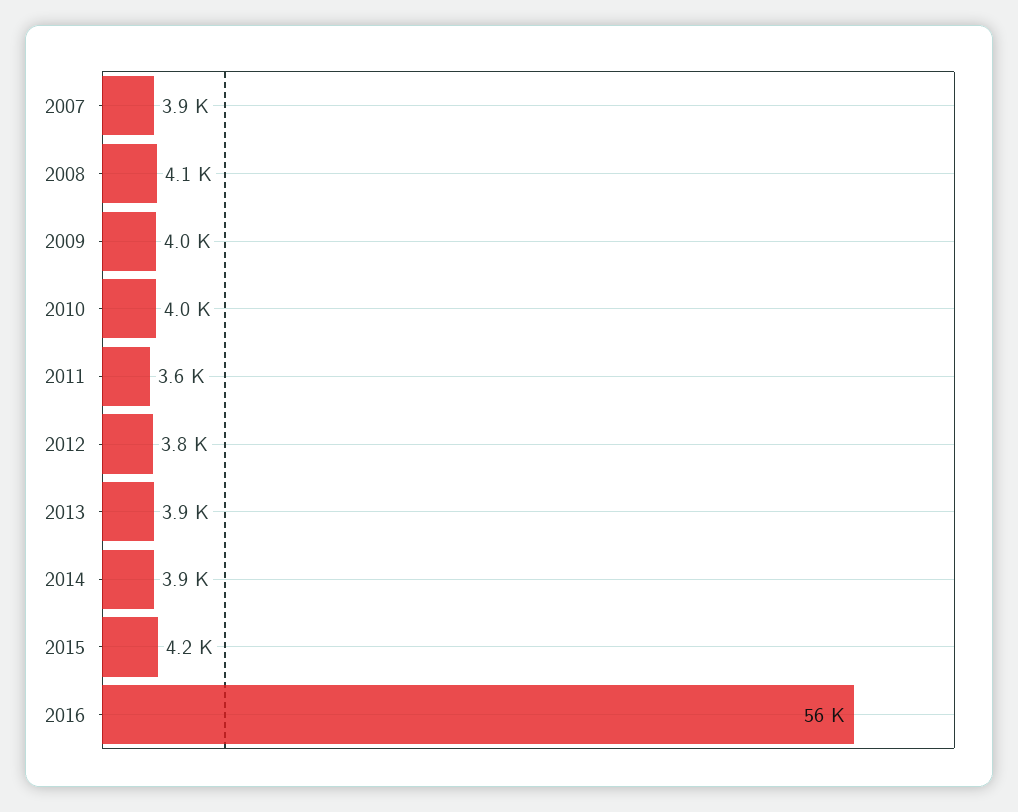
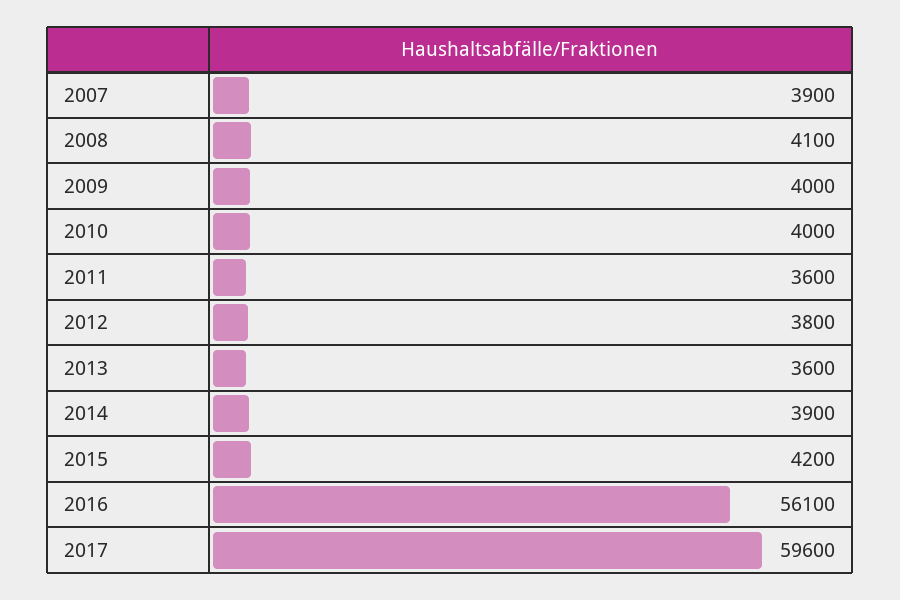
2013: 3900 -> 3600
2017: none -> 59600

